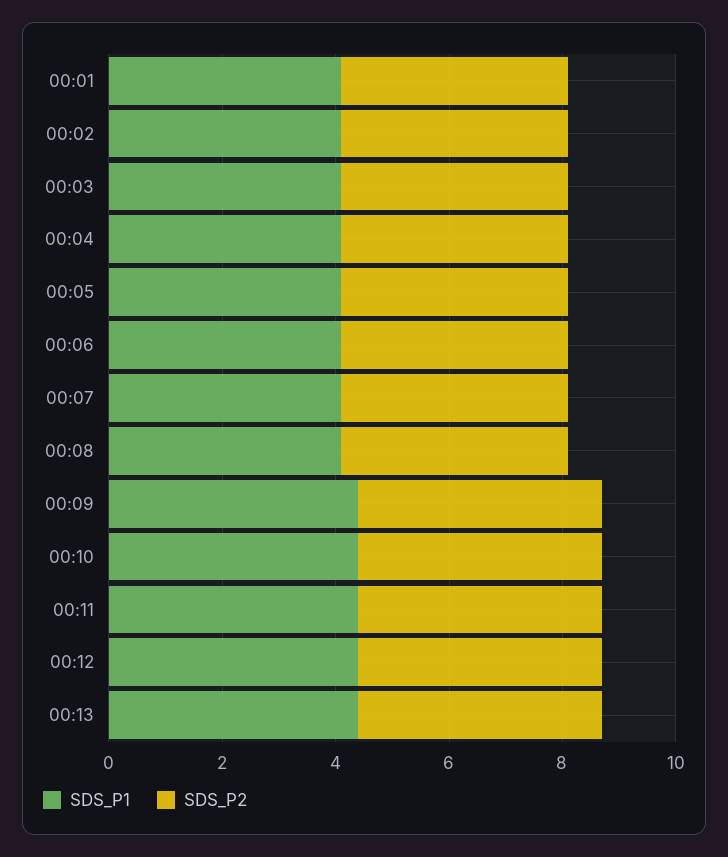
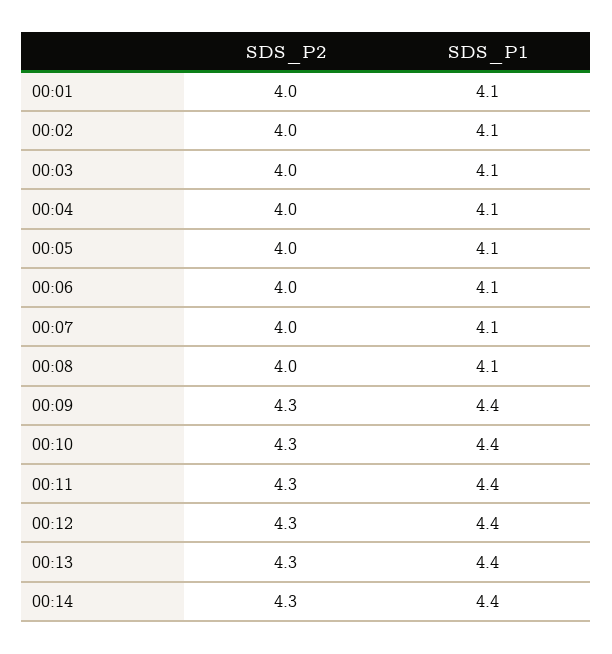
SDS_P2, 00:14: none -> 4.3
SDS_P1, 00:14: none -> 4.4

